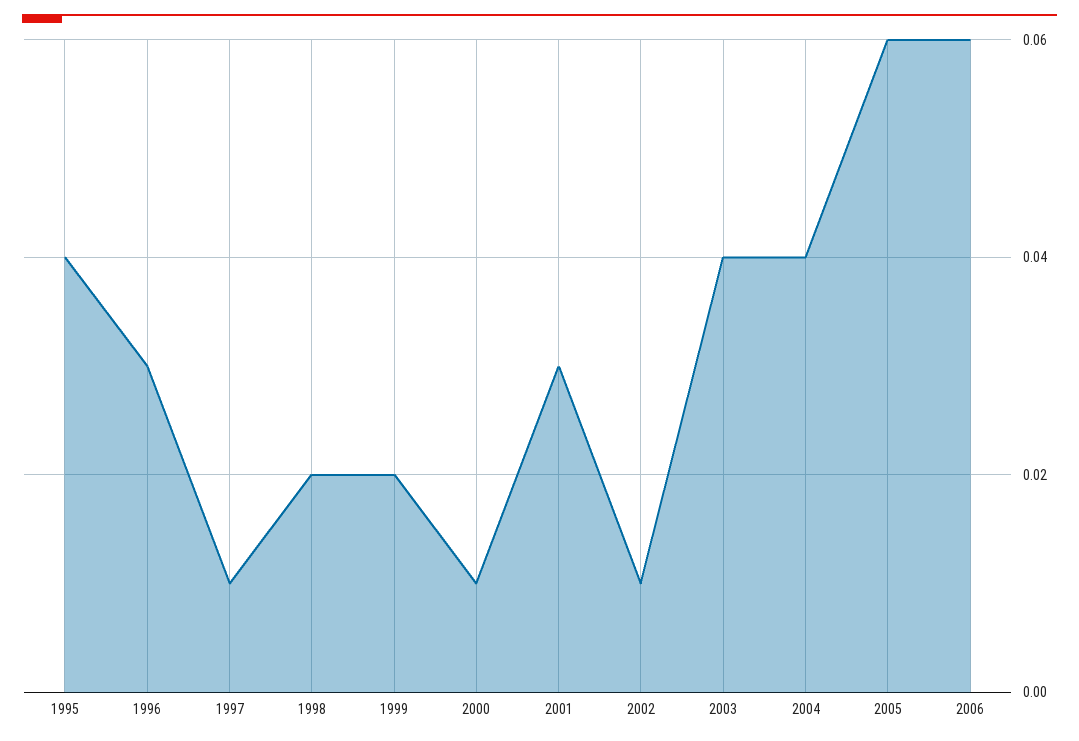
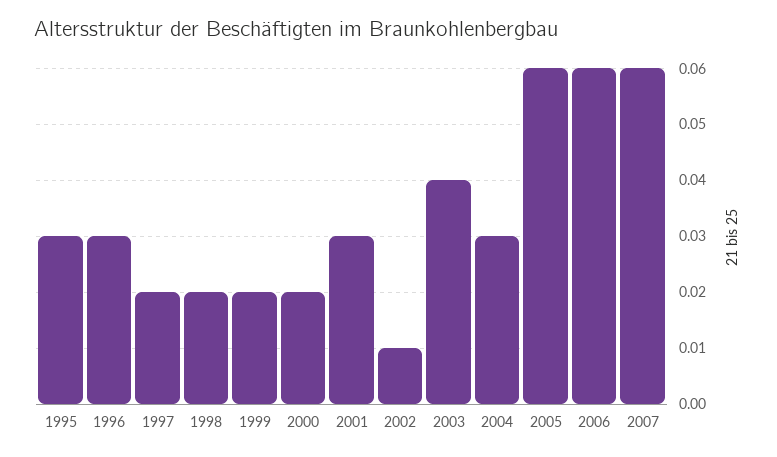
1995: 0.04 -> 0.03
1997: 0.01 -> 0.02
2000: 0.01 -> 0.02
2004: 0.04 -> 0.03
2007: none -> 0.06

